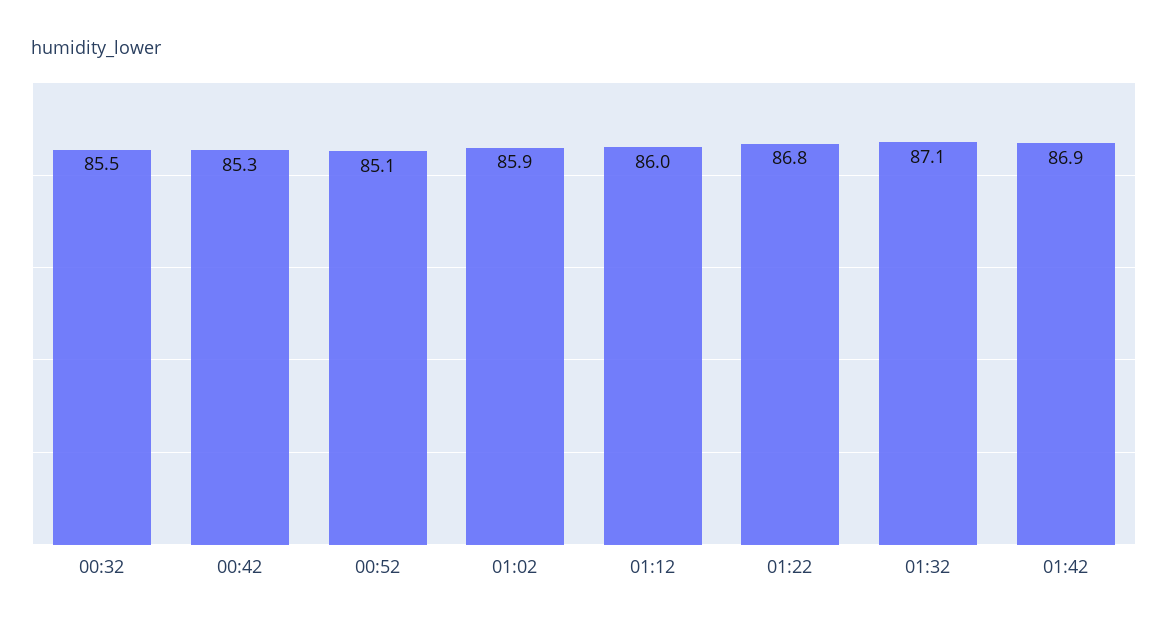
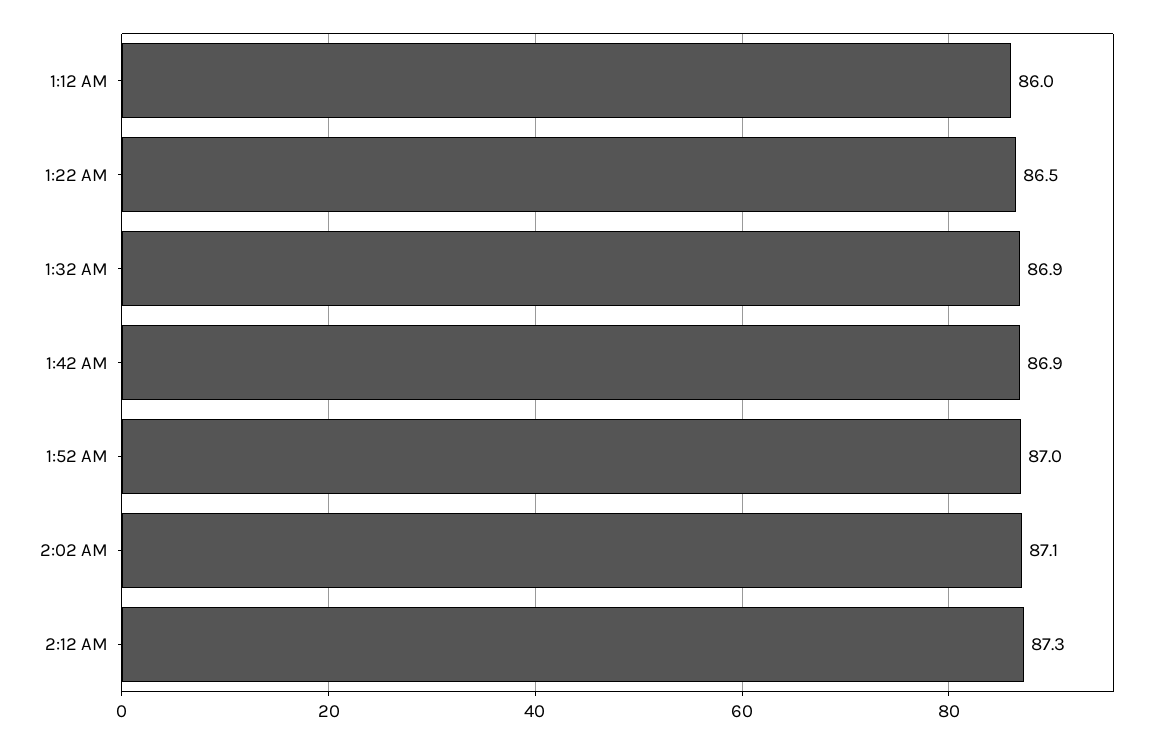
00:32: 85.5 -> none
00:42: 85.3 -> none
00:52: 85.1 -> none
01:02: 85.9 -> none
01:22: 86.8 -> 86.5
01:32: 87.1 -> 86.9
1:52 AM: none -> 87
2:02 AM: none -> 87.1
2:12 AM: none -> 87.3

